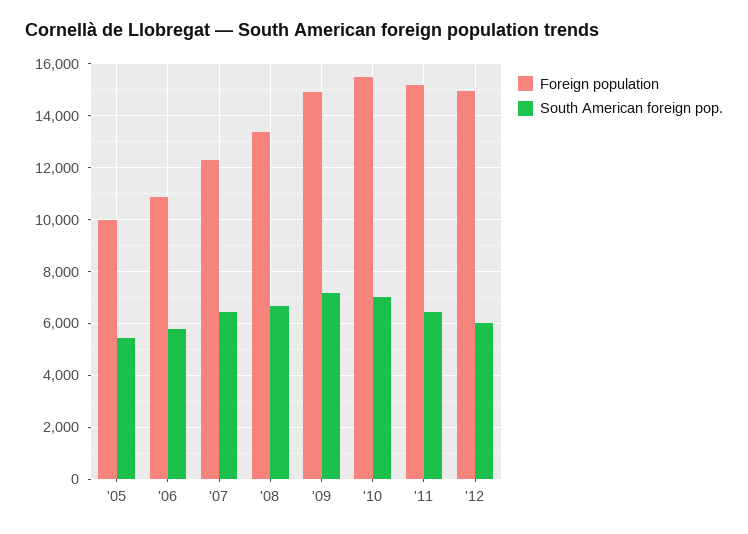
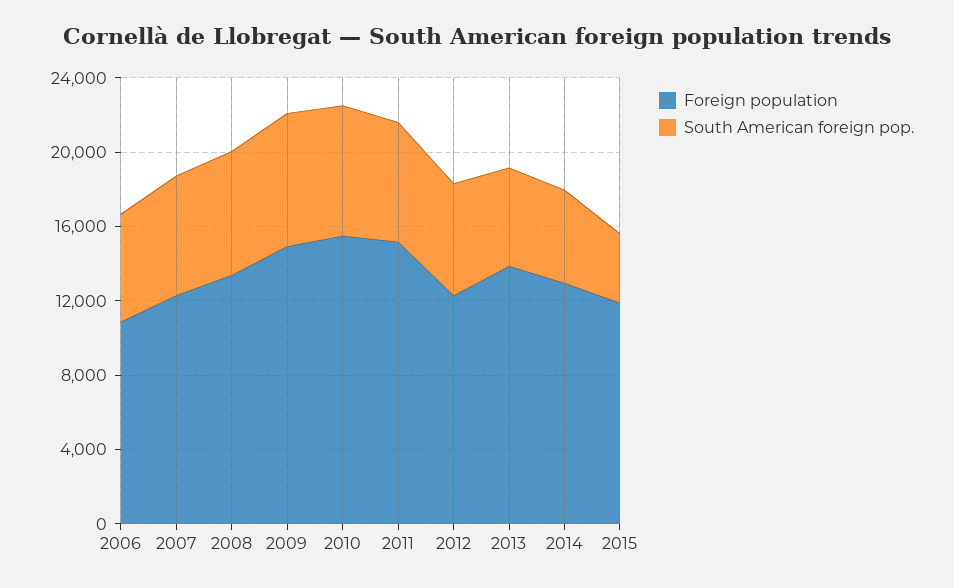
Foreign population, '05: 10000 -> none
South American foreign pop., '05: 5500 -> none
Foreign population, '12: 15000 -> 12000
Foreign population, 2013: none -> 14000
South American foreign pop., 2013: none -> 5000
Foreign population, 2014: none -> 13000
South American foreign pop., 2014: none -> 5000
Foreign population, 2015: none -> 12000
South American foreign pop., 2015: none -> 4000

